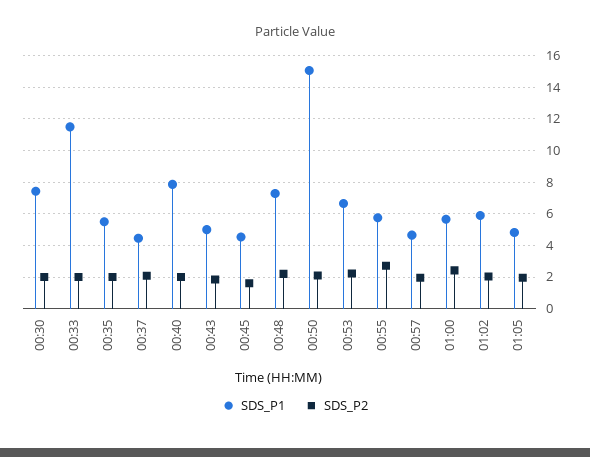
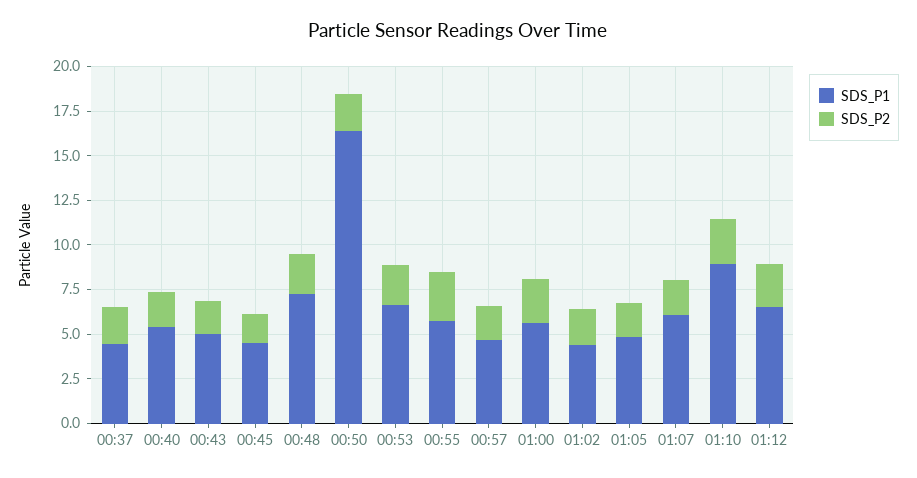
SDS_P1, 00:30: 7.5 -> none
SDS_P2, 00:30: 2 -> none
SDS_P1, 00:33: 11.5 -> none
SDS_P2, 00:33: 2 -> none
SDS_P1, 00:35: 5.5 -> none
SDS_P2, 00:35: 2 -> none
SDS_P1, 00:40: 8 -> 5.5
SDS_P1, 00:50: 15 -> 16.5
SDS_P1, 01:02: 6 -> 4.5
SDS_P1, 01:07: none -> 6
SDS_P2, 01:07: none -> 2
SDS_P1, 01:10: none -> 9
SDS_P2, 01:10: none -> 2.5
SDS_P1, 01:12: none -> 6.5
SDS_P2, 01:12: none -> 2.5

